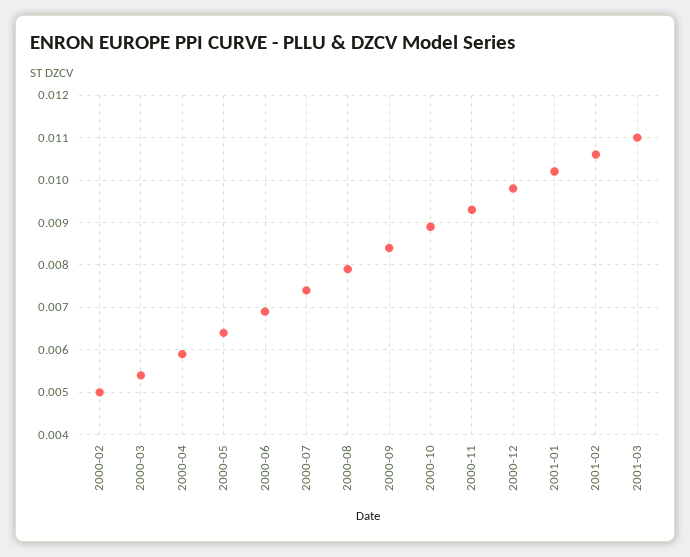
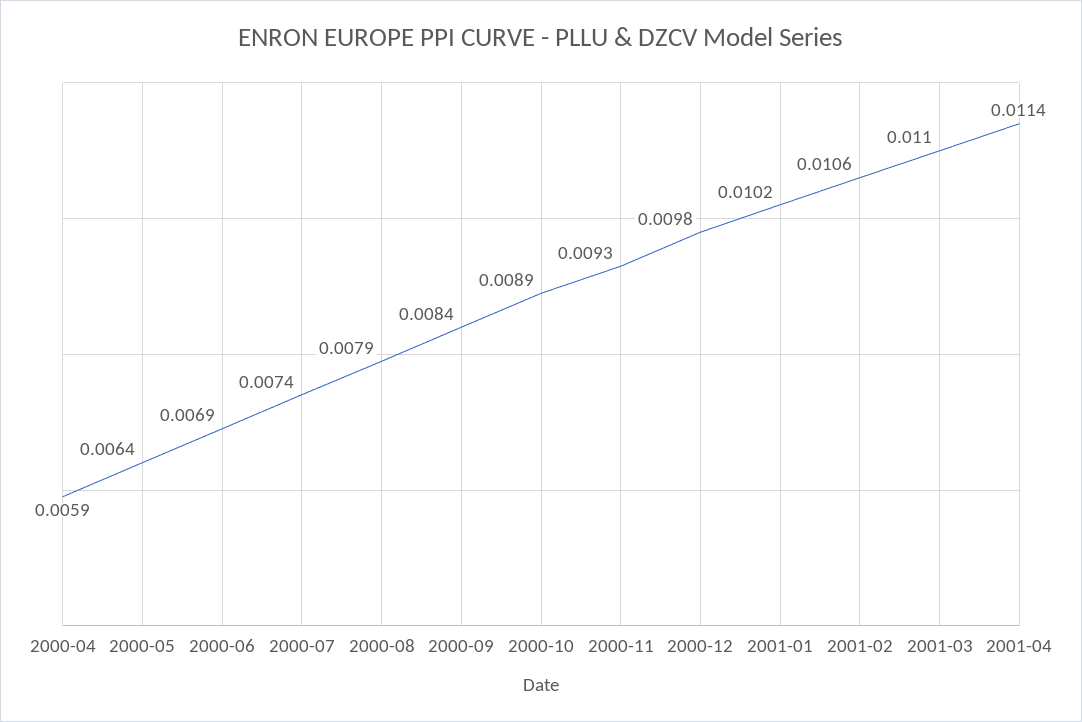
2000-02: 0.005 -> none
2000-03: 0.0055 -> none
2001-04: none -> 0.0114

